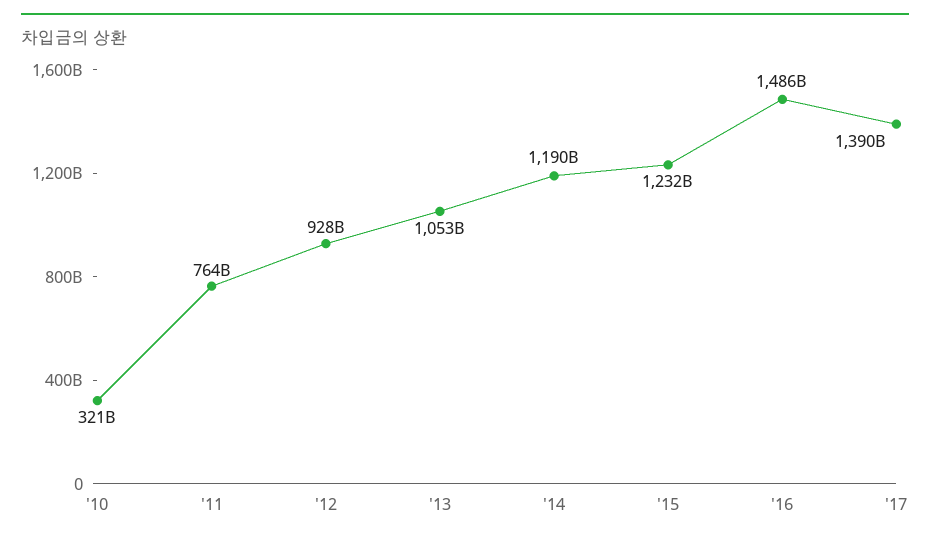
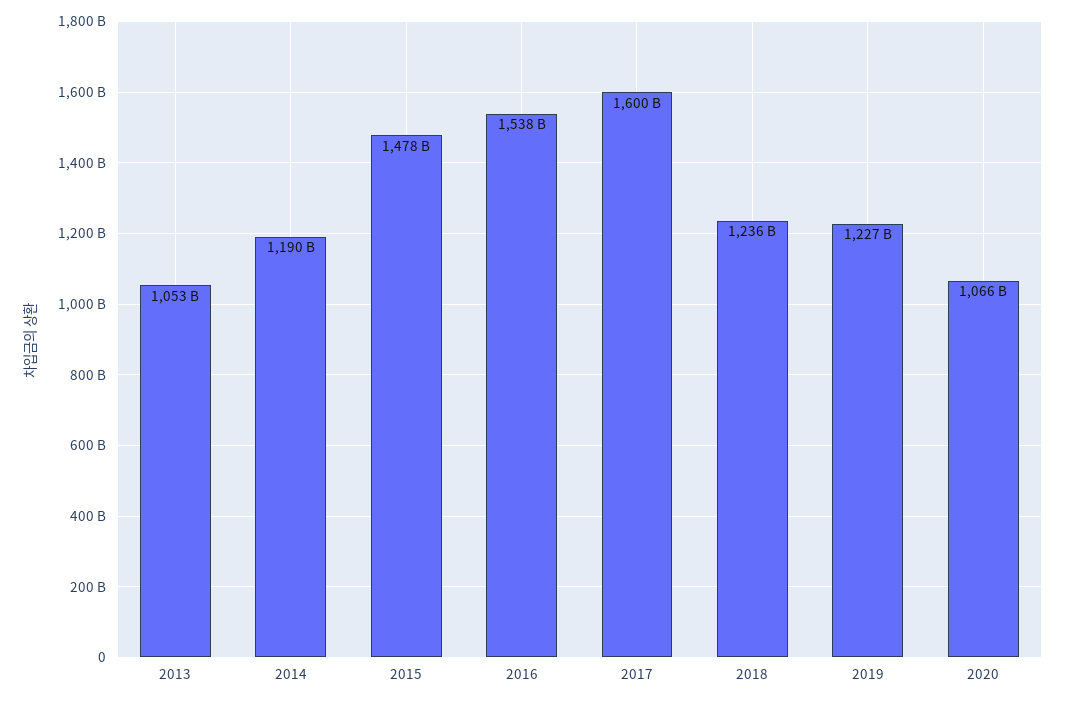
'10: 321000000000 -> none
'11: 764000000000 -> none
'12: 928000000000 -> none
'15: 1232000000000 -> 1478000000000
'16: 1486000000000 -> 1538000000000
'17: 1390000000000 -> 1600000000000
2018: none -> 1236000000000
2019: none -> 1227000000000
2020: none -> 1066000000000

